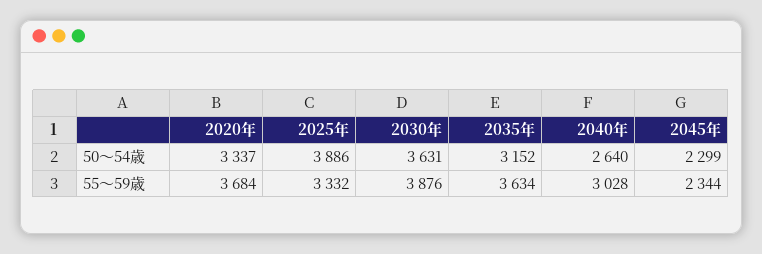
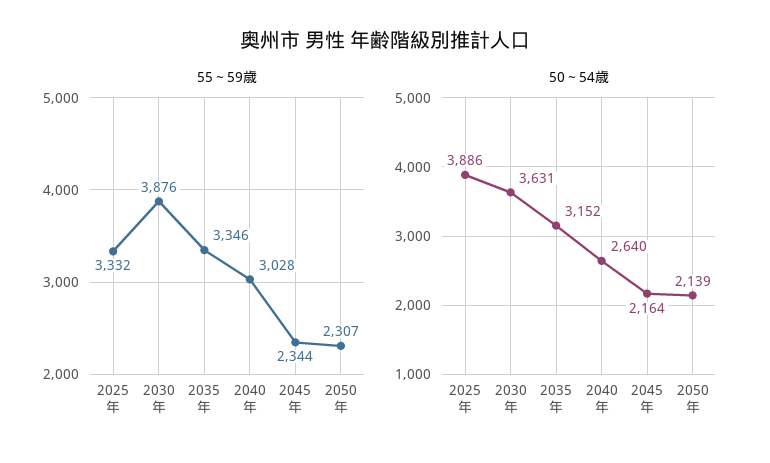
50～54歳, 2020年: 3337 -> none
50～54歳, 2045年: 2299 -> 2164
55～59歳, 2020年: 3684 -> none
55～59歳, 2035年: 3634 -> 3346
55～59歳, 2050年: none -> 2307
50～54歳, 2050年: none -> 2139

